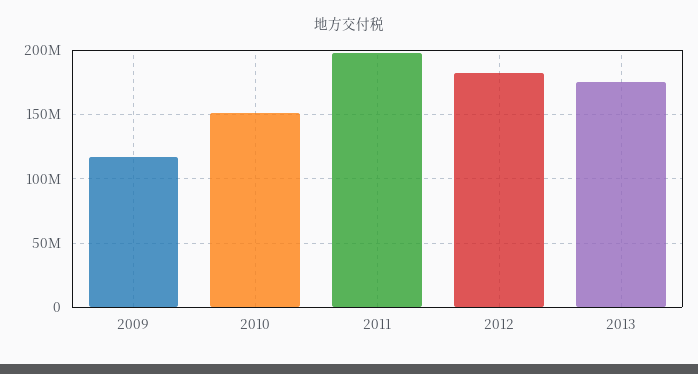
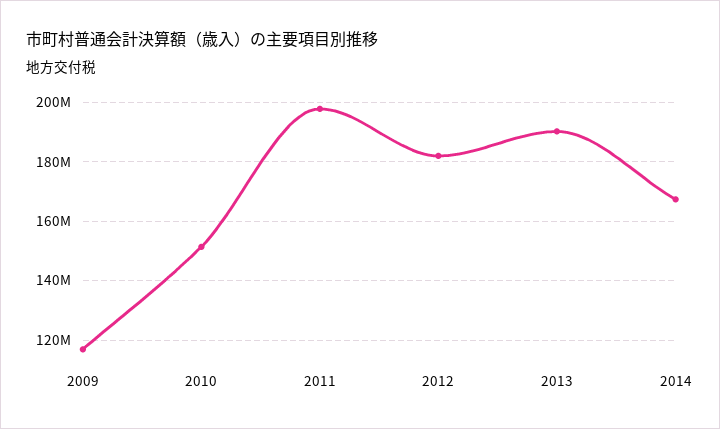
2013: 175000000 -> 190000000
2014: none -> 167500000

